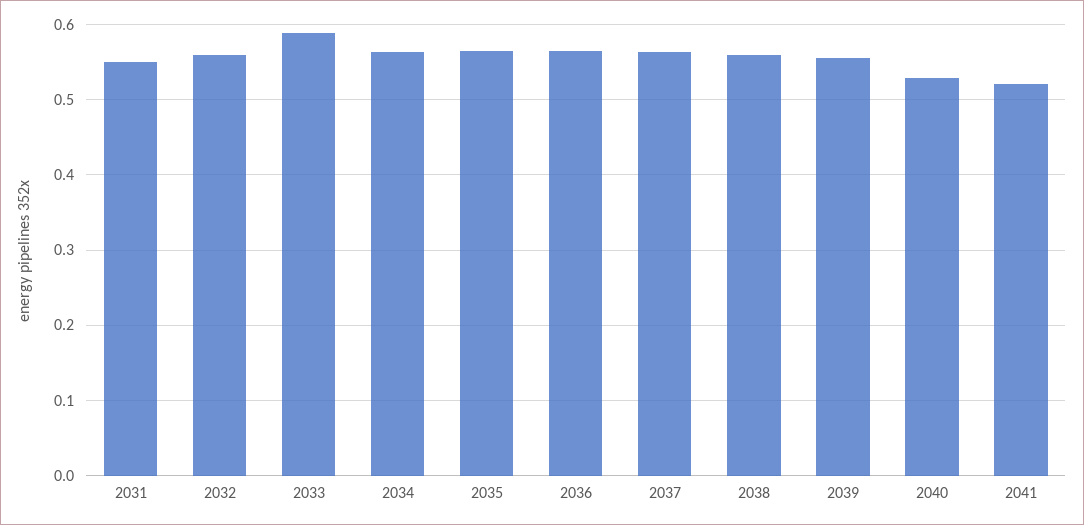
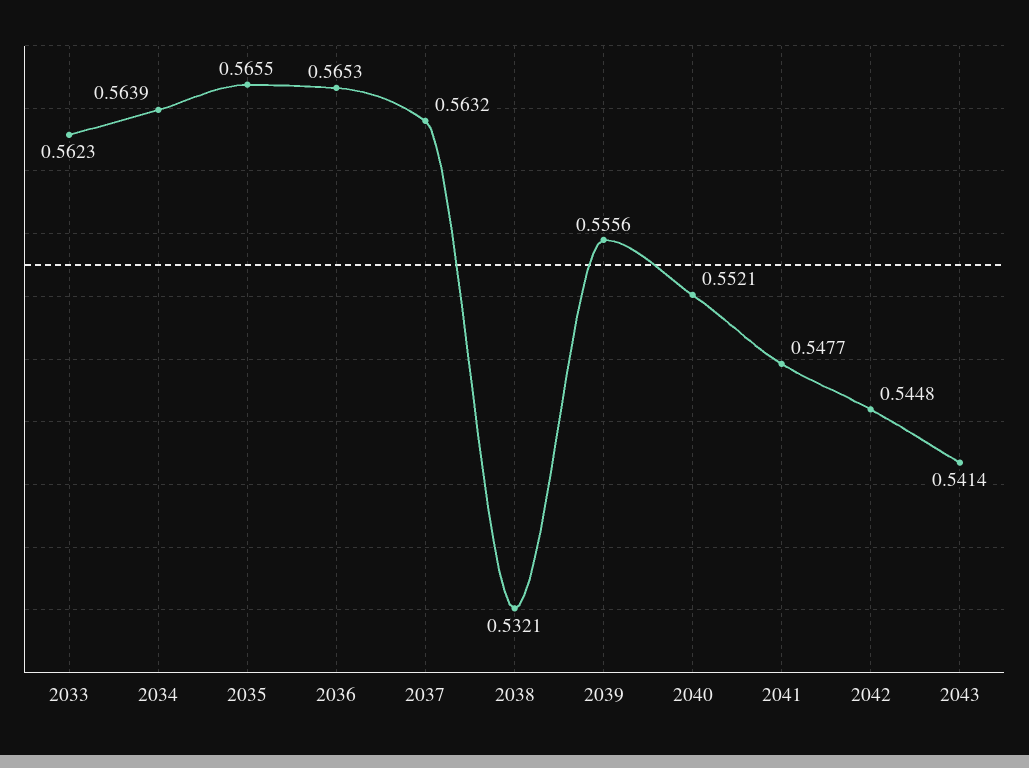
2031: 0.55 -> none
2032: 0.56 -> none
2033: 0.59 -> 0.5623
2038: 0.56 -> 0.5321
2040: 0.53 -> 0.5521
2041: 0.52 -> 0.5477
2042: none -> 0.5448
2043: none -> 0.5414

